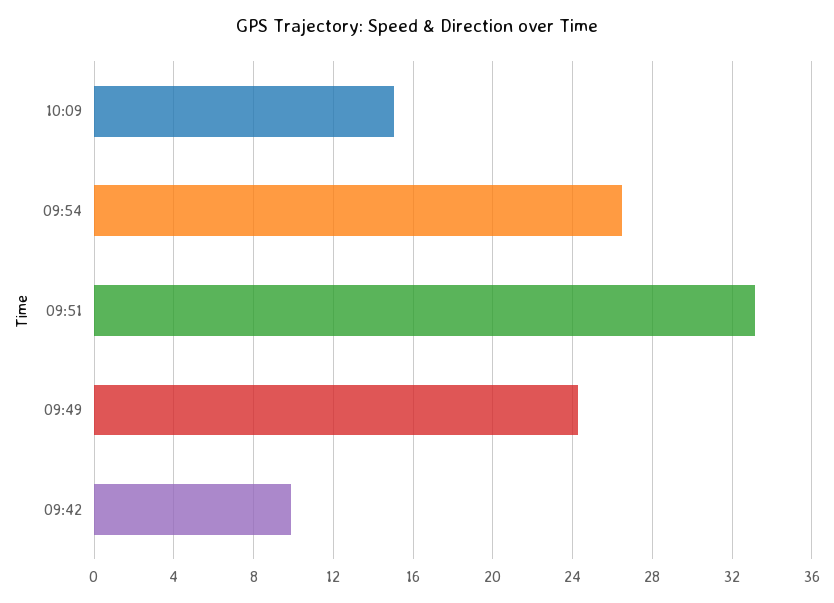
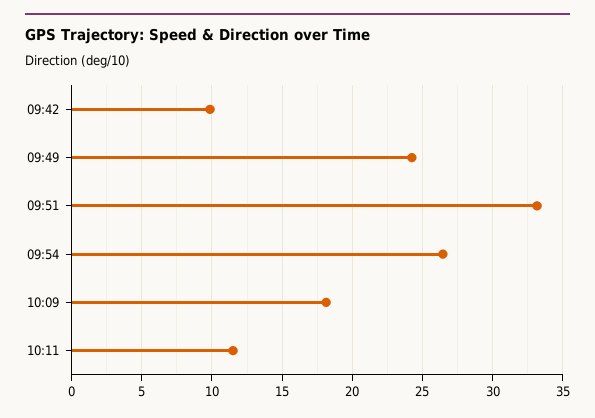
10:09: 15 -> 18
10:11: none -> 11.5

